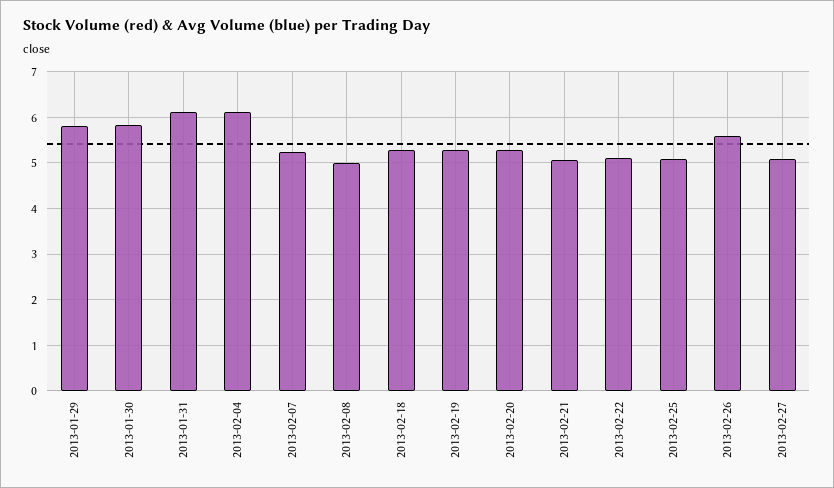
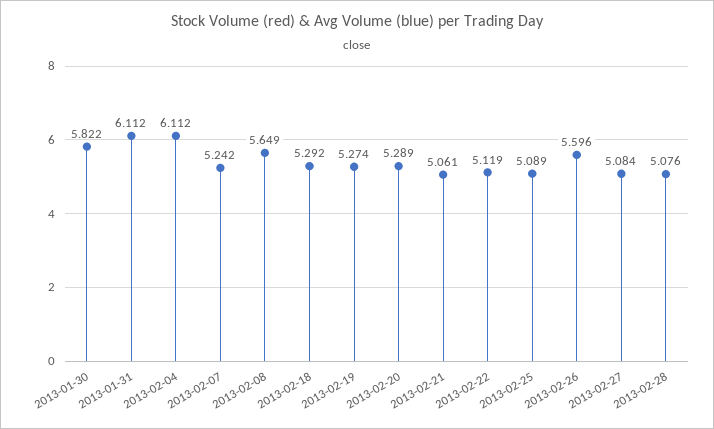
2013-01-29: 5.8 -> none
2013-02-08: 5 -> 5.649
2013-02-28: none -> 5.076

